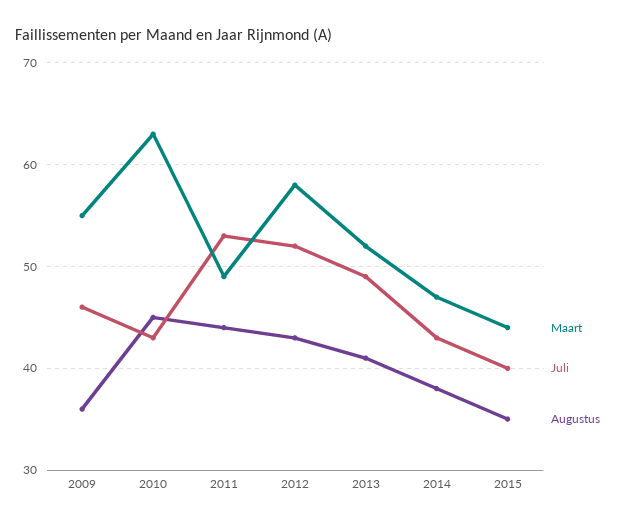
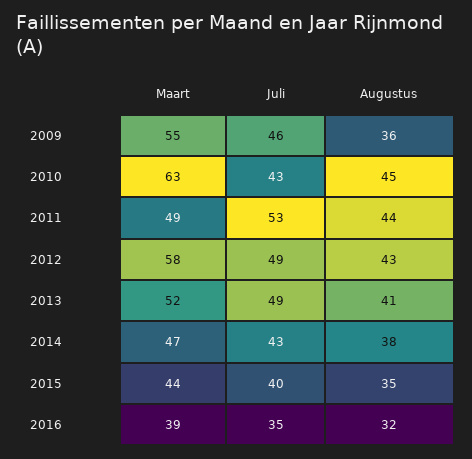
Juli, 2012: 52 -> 49
Maart, 2016: none -> 39
Juli, 2016: none -> 35
Augustus, 2016: none -> 32

